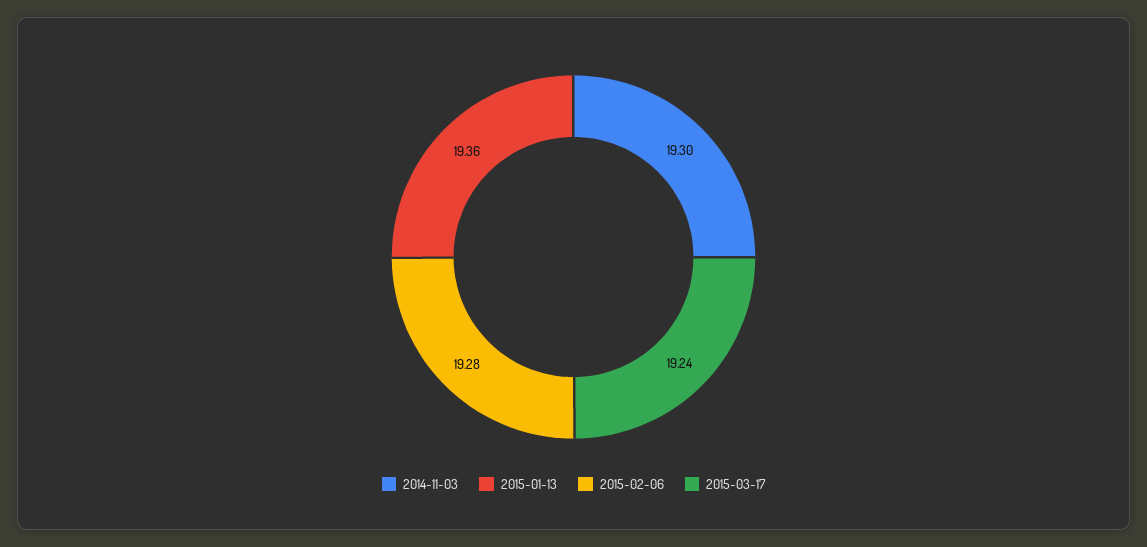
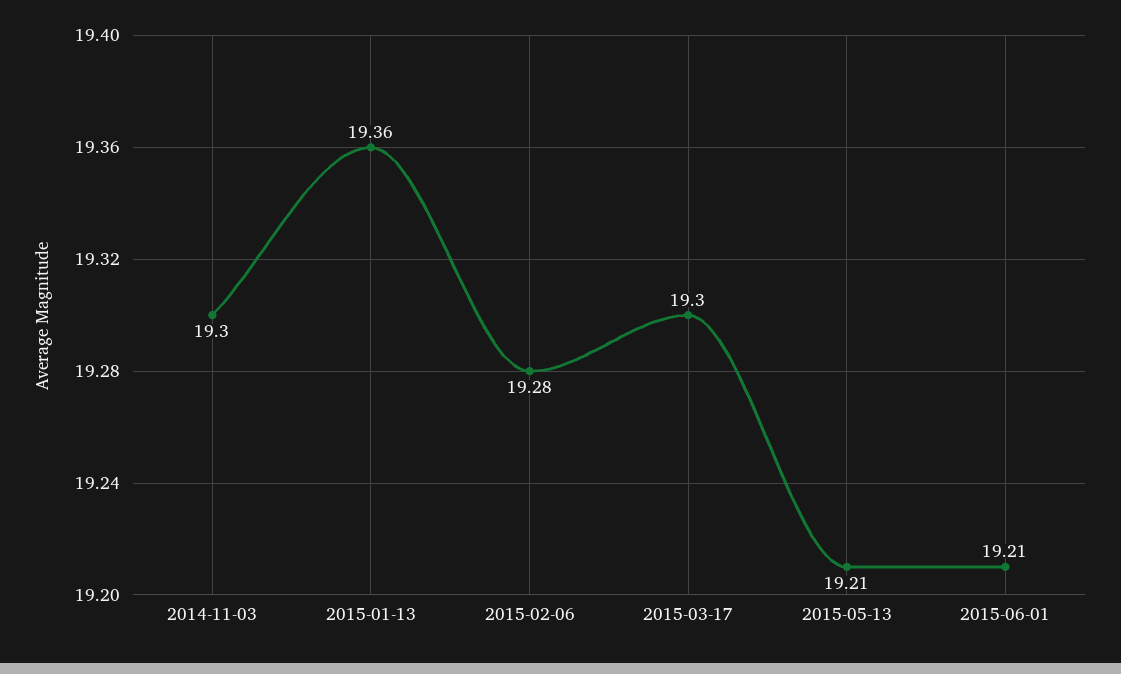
2015-03-17: 19.24 -> 19.3
2015-05-13: none -> 19.21
2015-06-01: none -> 19.21

